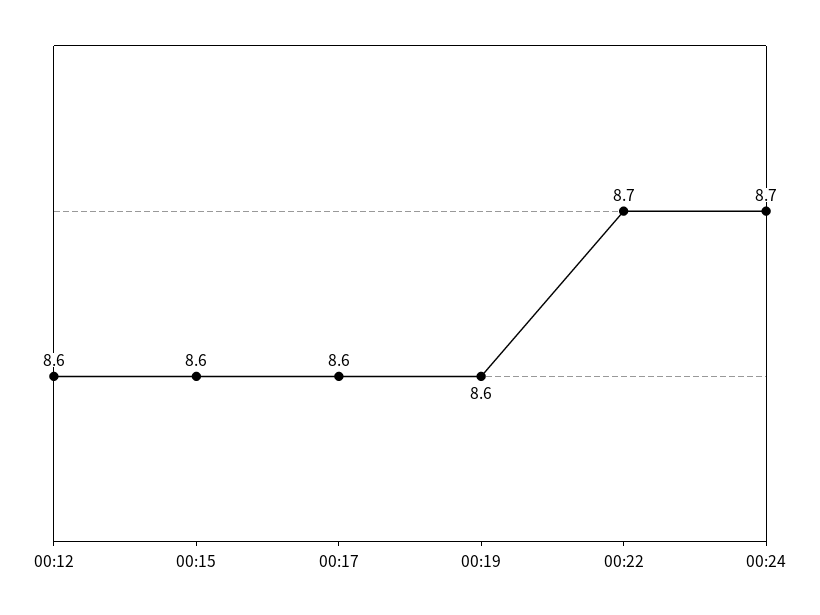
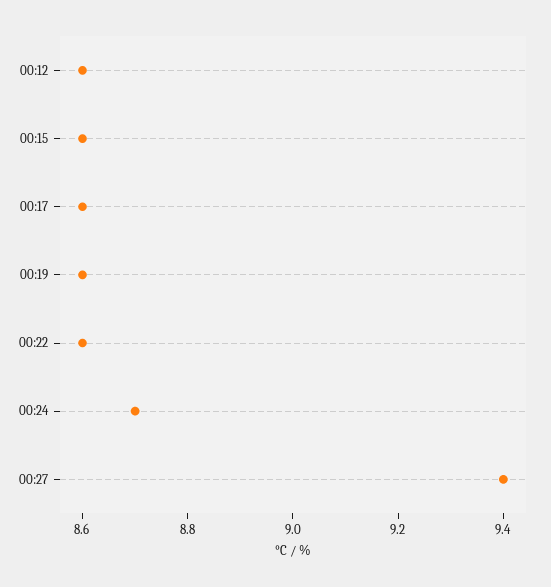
00:22: 8.7 -> 8.6
00:27: none -> 9.4

